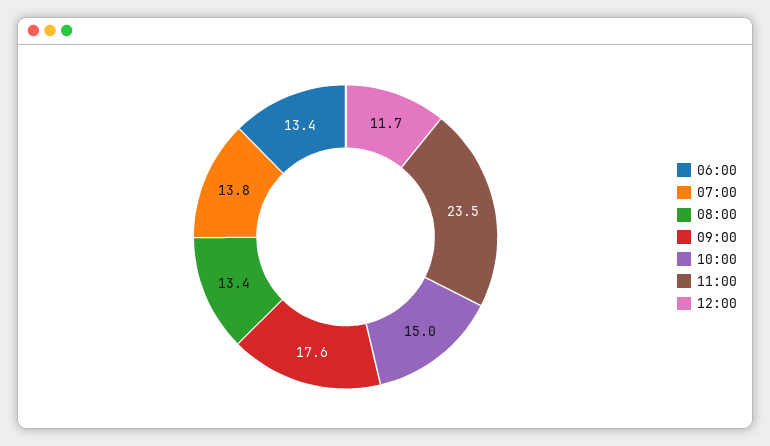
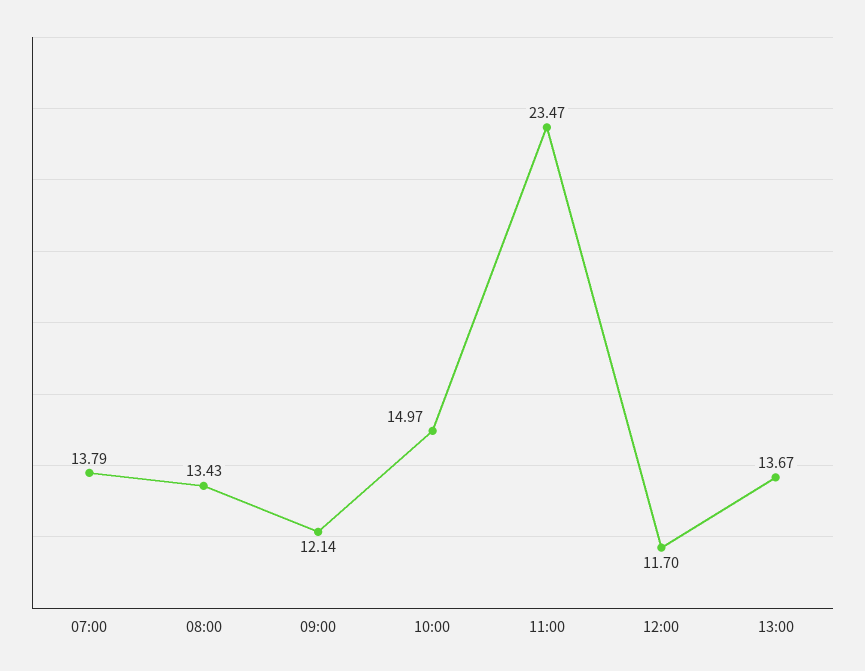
06:00: 13.4 -> none
09:00: 17.6 -> 12.14
13:00: none -> 13.67

